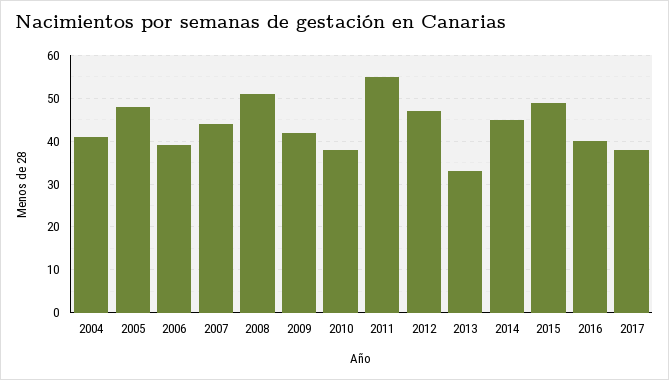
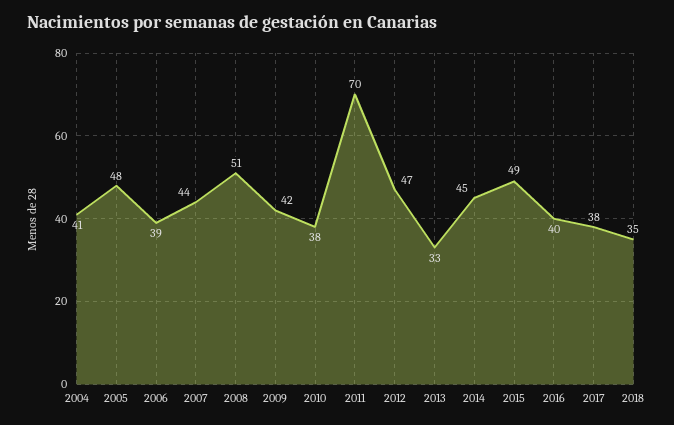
2011: 55 -> 70
2018: none -> 35

